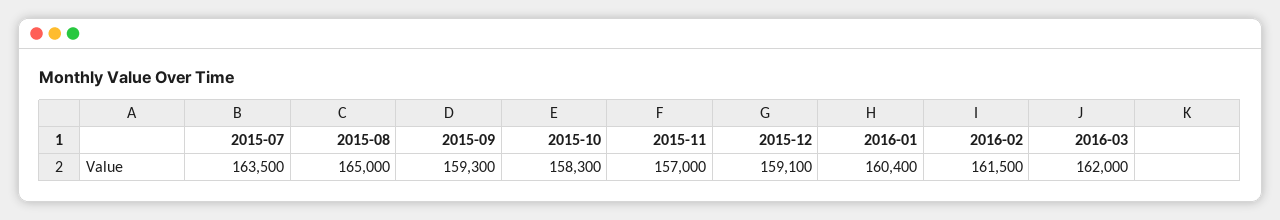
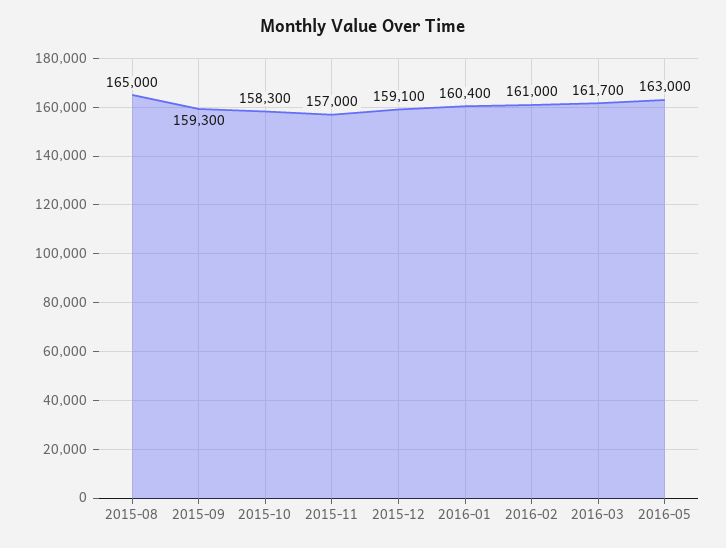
2015-07: 163500 -> none
2016-02: 161500 -> 161000
2016-03: 162000 -> 161700
2016-05: none -> 163000

